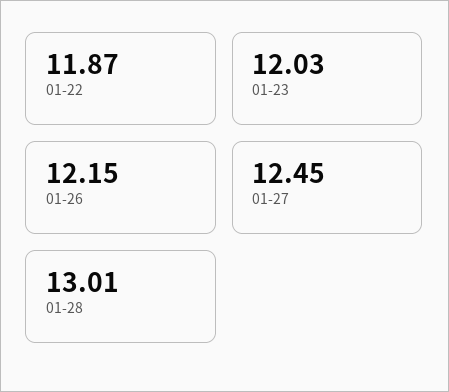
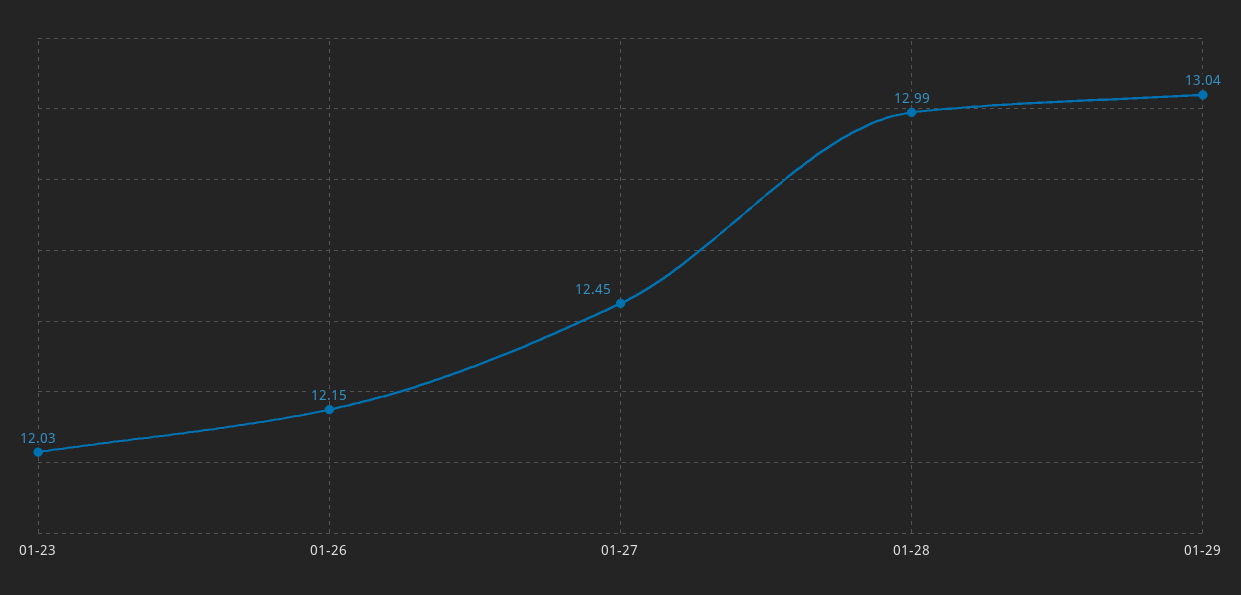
01-22: 11.87 -> none
01-28: 13.01 -> 12.99
01-29: none -> 13.04

